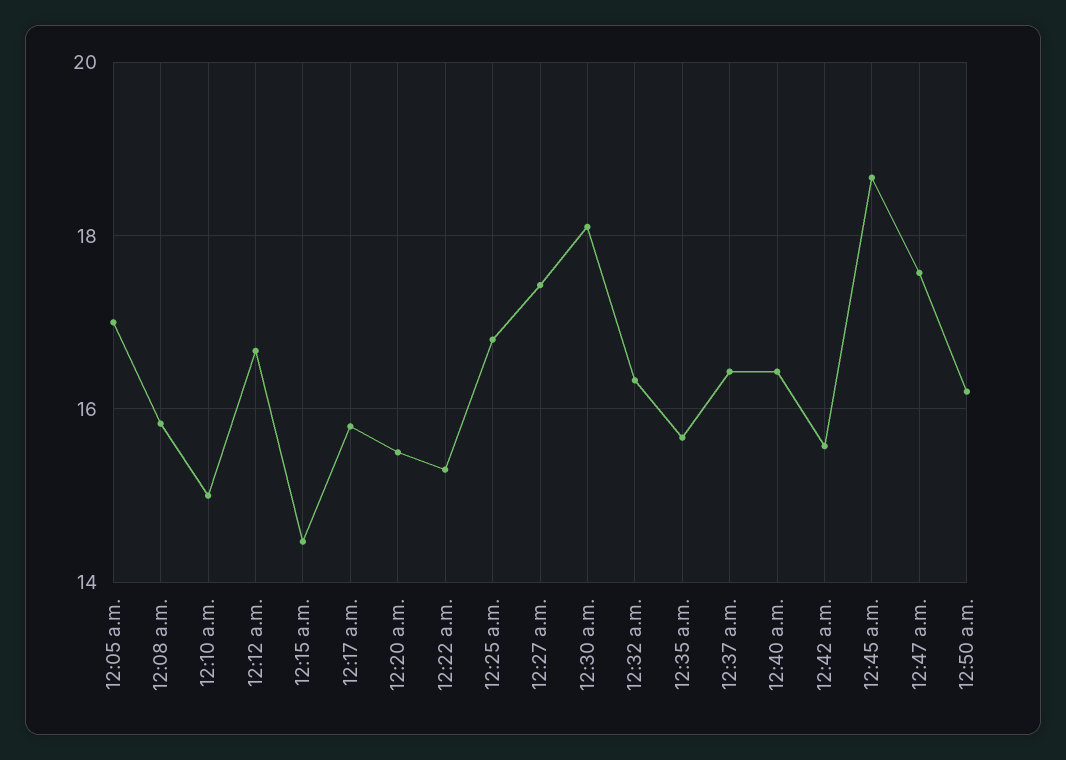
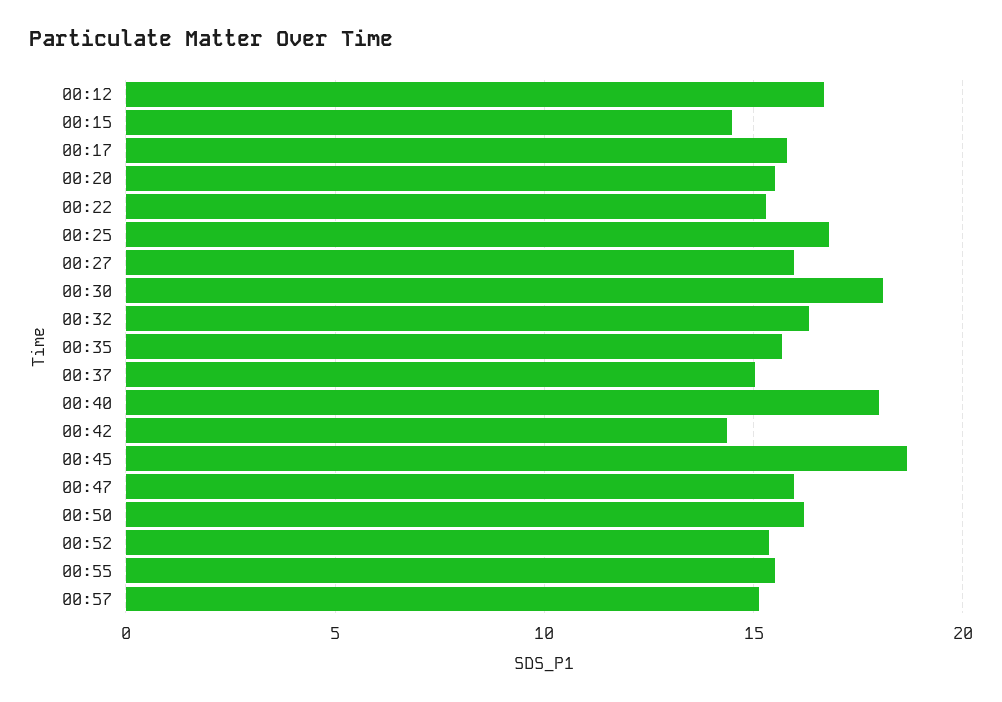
12:05 a.m.: 17 -> none
12:08 a.m.: 15.8 -> none
12:10 a.m.: 15 -> none
12:27 a.m.: 17.4 -> 16
12:37 a.m.: 16.4 -> 15
12:40 a.m.: 16.4 -> 18
12:42 a.m.: 15.6 -> 14.5
12:47 a.m.: 17.6 -> 16
00:52: none -> 15.5
00:55: none -> 15.5
00:57: none -> 15

